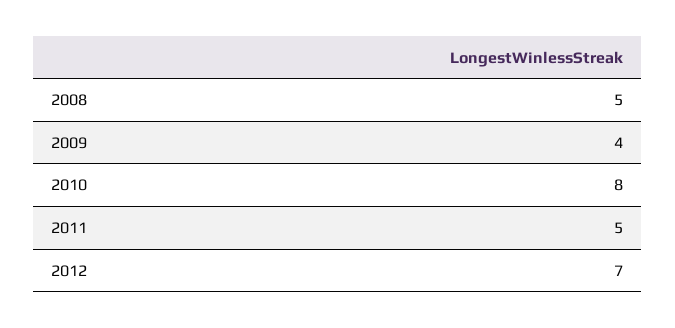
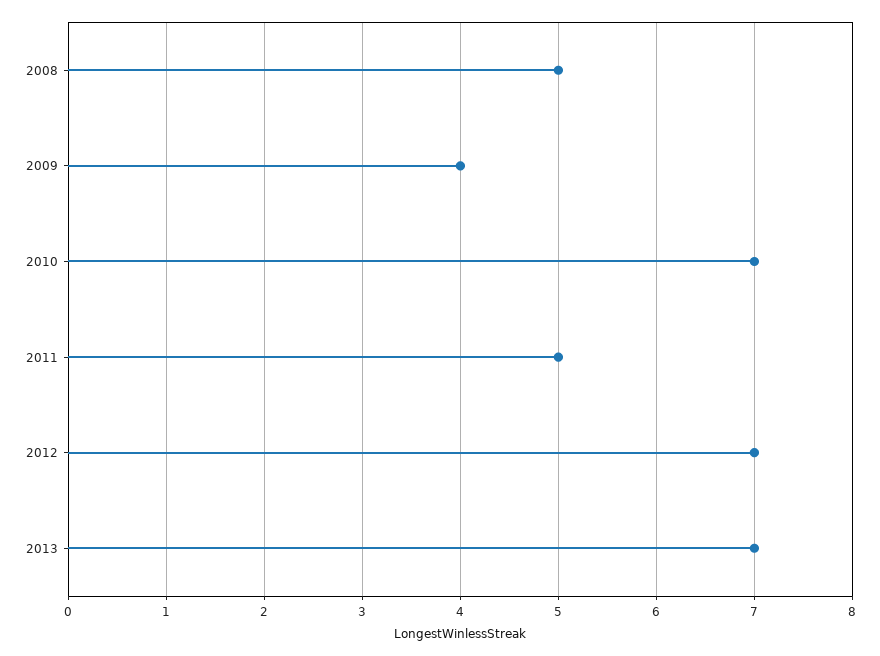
2010: 8 -> 7
2013: none -> 7

